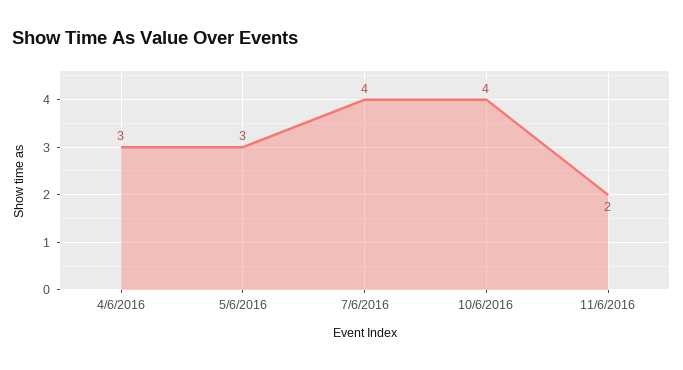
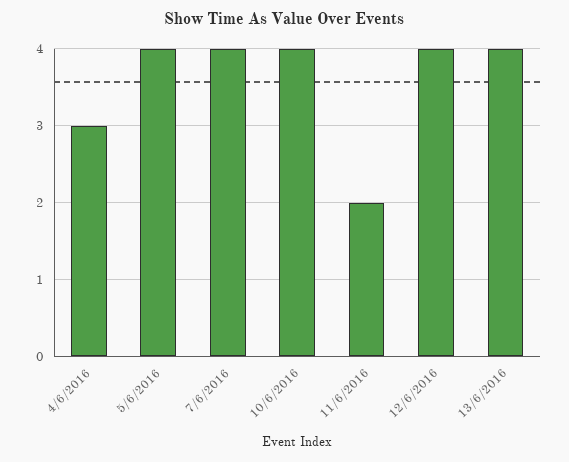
5/6/2016: 3 -> 4
12/6/2016: none -> 4
13/6/2016: none -> 4

